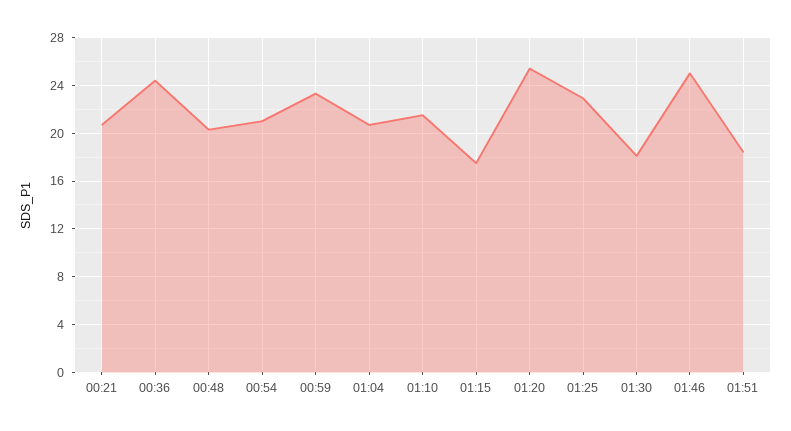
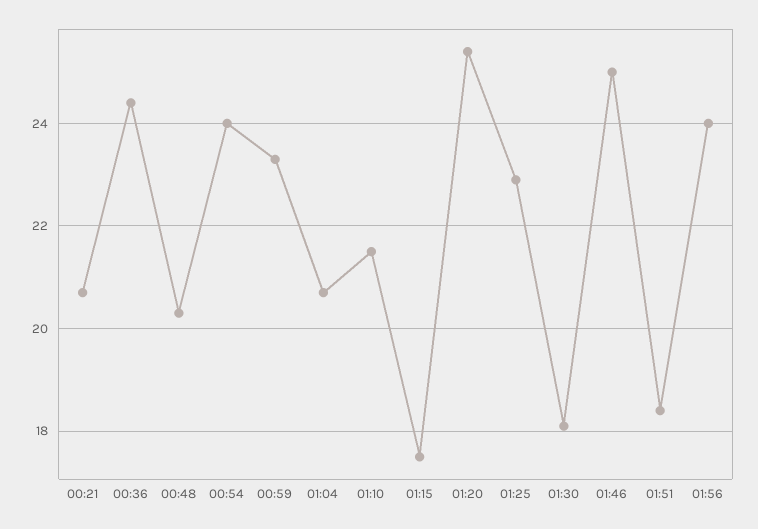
00:54: 21 -> 24
01:56: none -> 24

